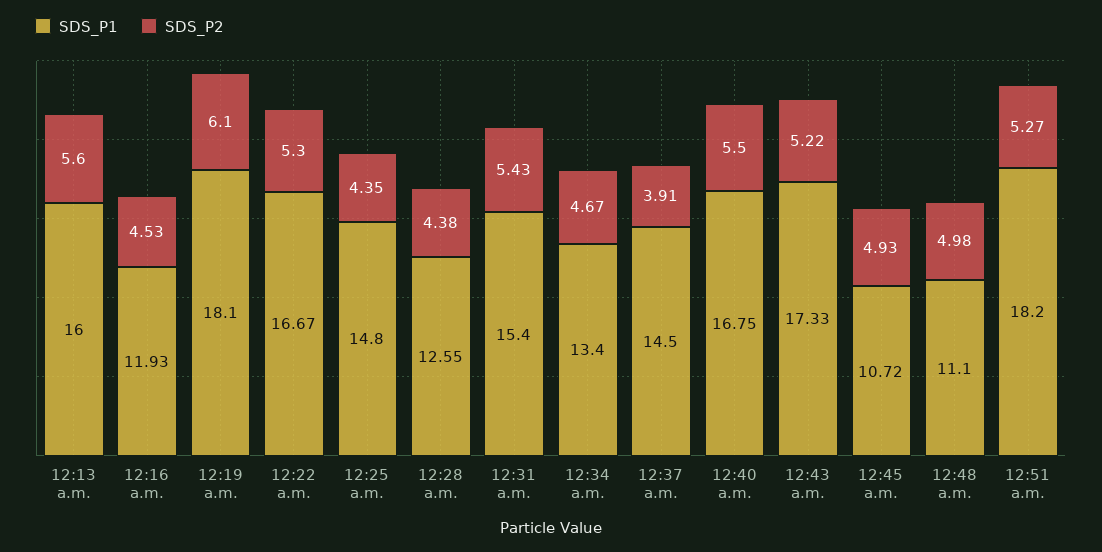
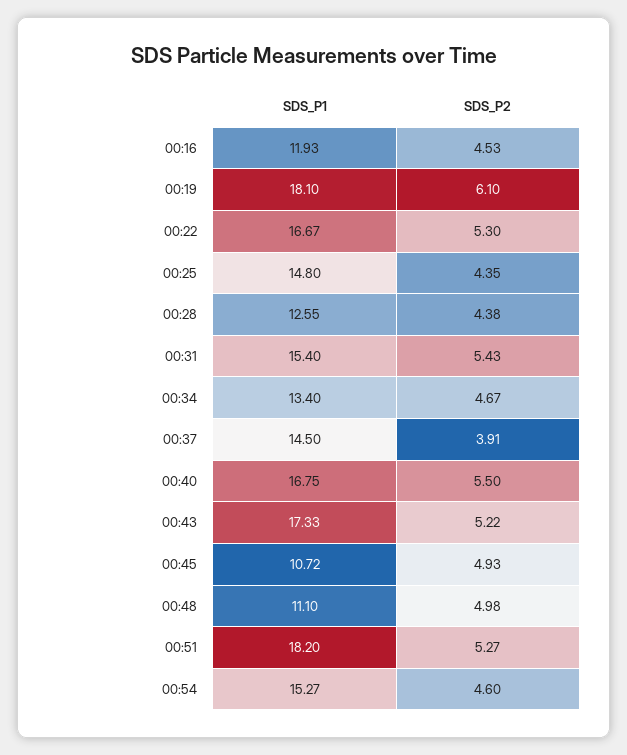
SDS_P1, 12:13 a.m.: 16 -> none
SDS_P2, 12:13 a.m.: 5.6 -> none
SDS_P1, 00:54: none -> 15.27
SDS_P2, 00:54: none -> 4.6

